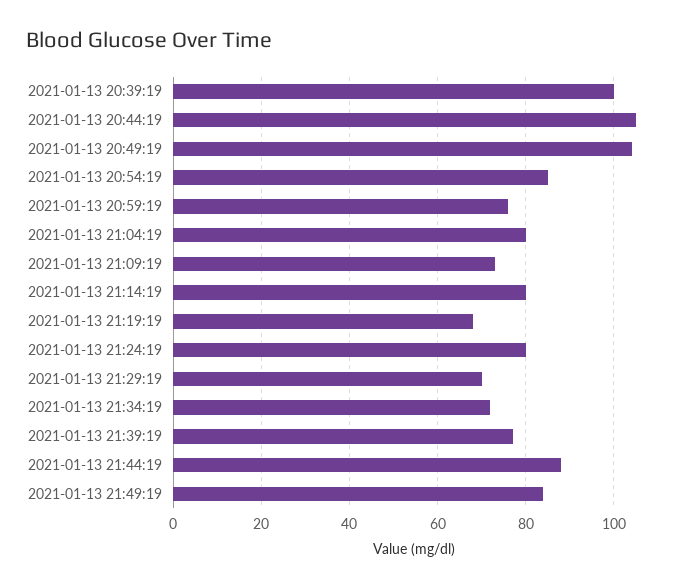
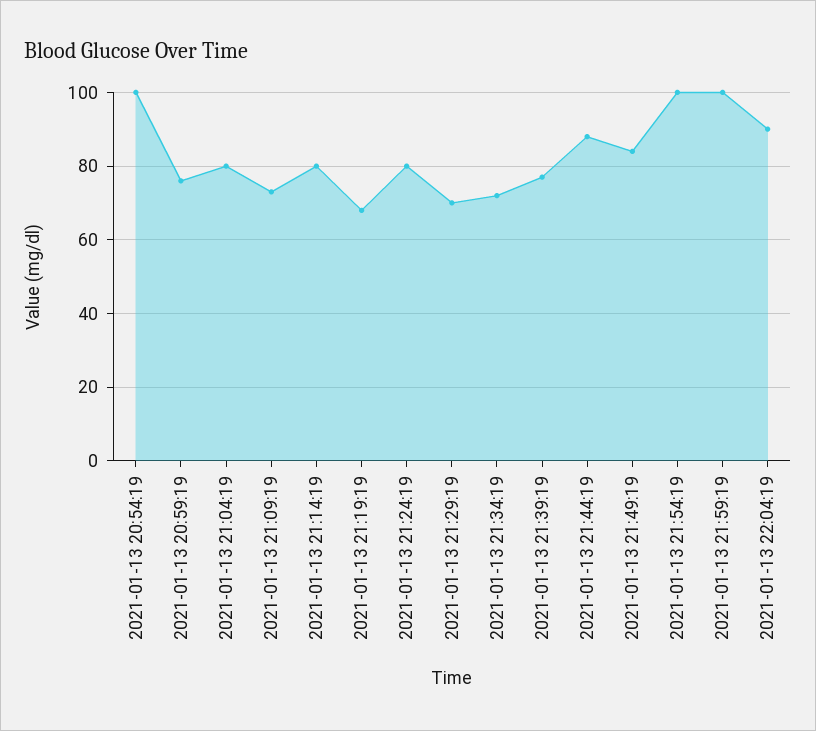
2021-01-13 20:39:19: 100 -> none
2021-01-13 20:44:19: 105 -> none
2021-01-13 20:49:19: 105 -> none
2021-01-13 20:54:19: 85 -> 100
2021-01-13 21:54:19: none -> 100
2021-01-13 21:59:19: none -> 100
2021-01-13 22:04:19: none -> 90

